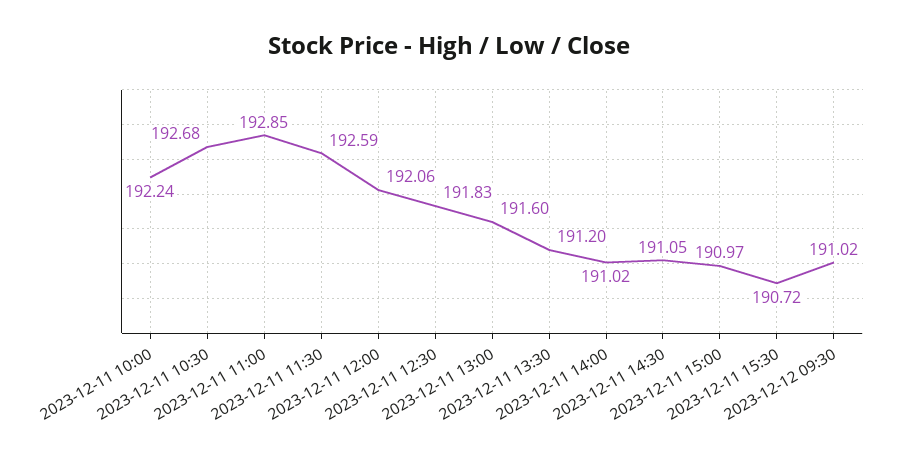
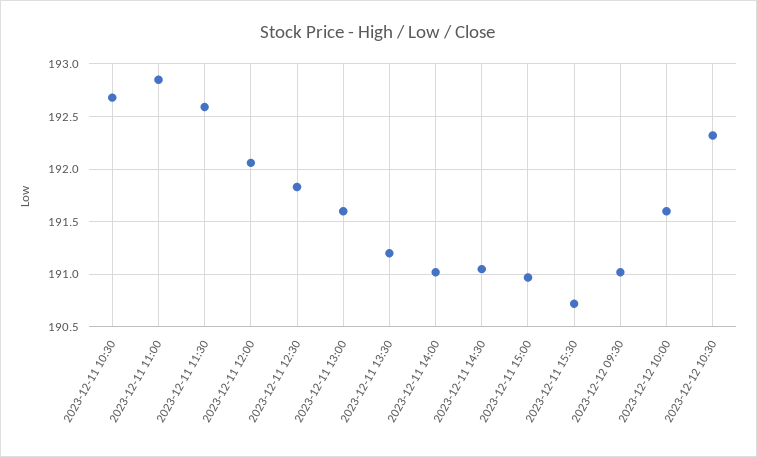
2023-12-11 10:00: 192.24 -> none
2023-12-12 10:00: none -> 191.6
2023-12-12 10:30: none -> 192.3

